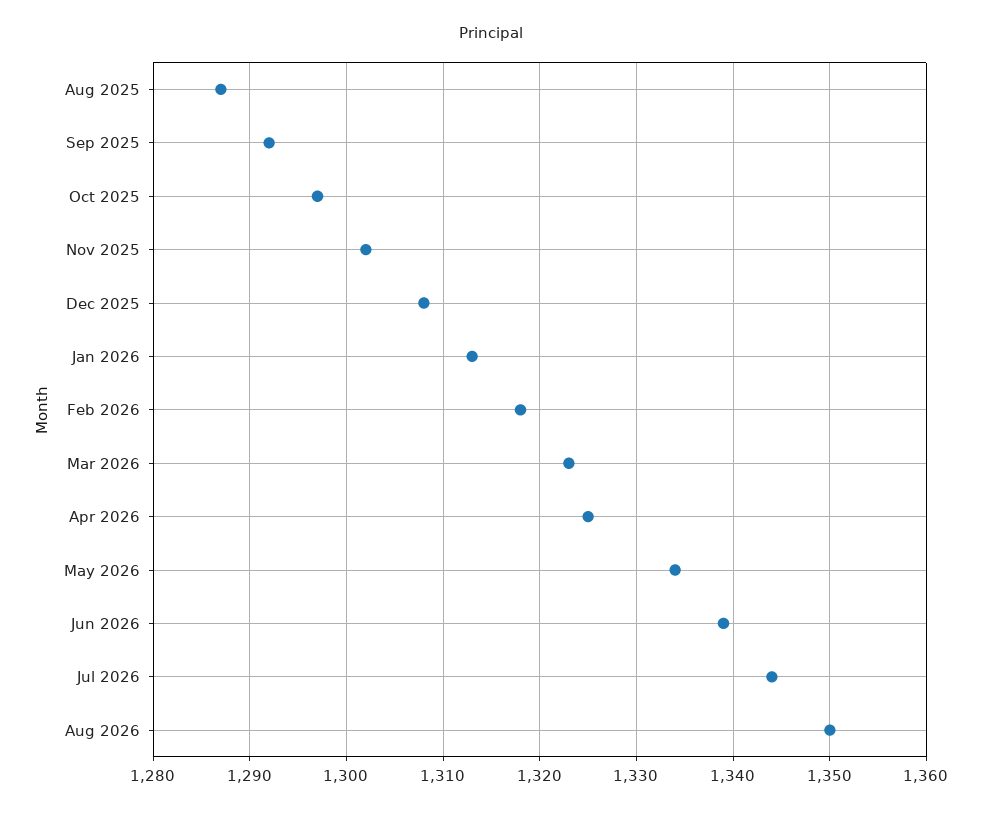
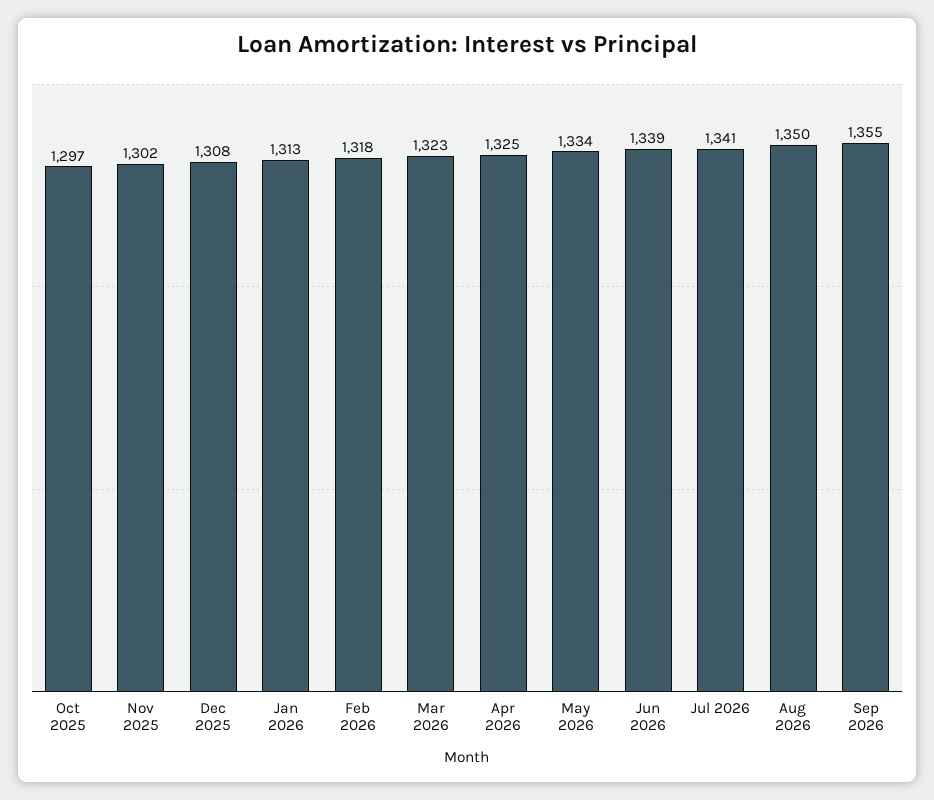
Aug 2025: 1287 -> none
Sep 2025: 1292 -> none
Jul 2026: 1344 -> 1341
Sep 2026: none -> 1355

